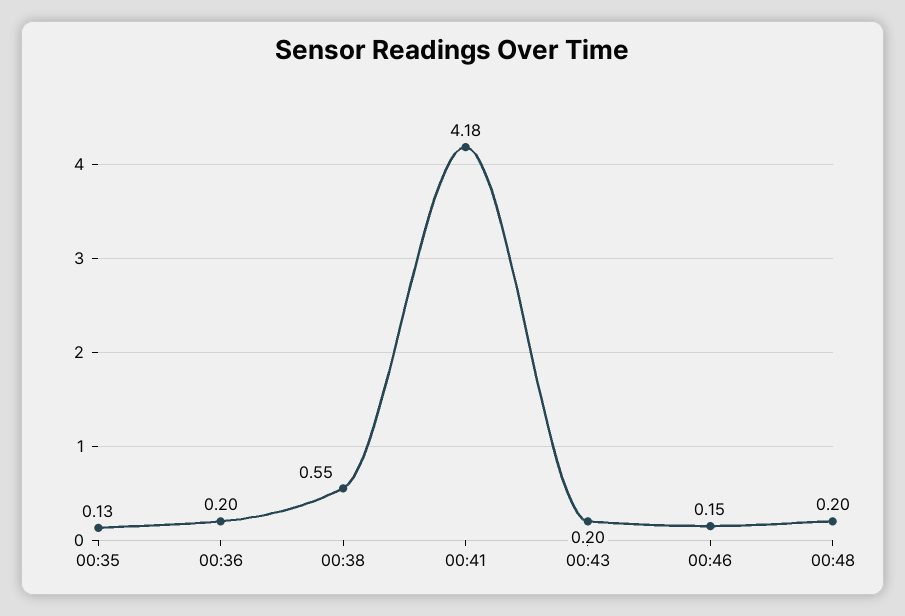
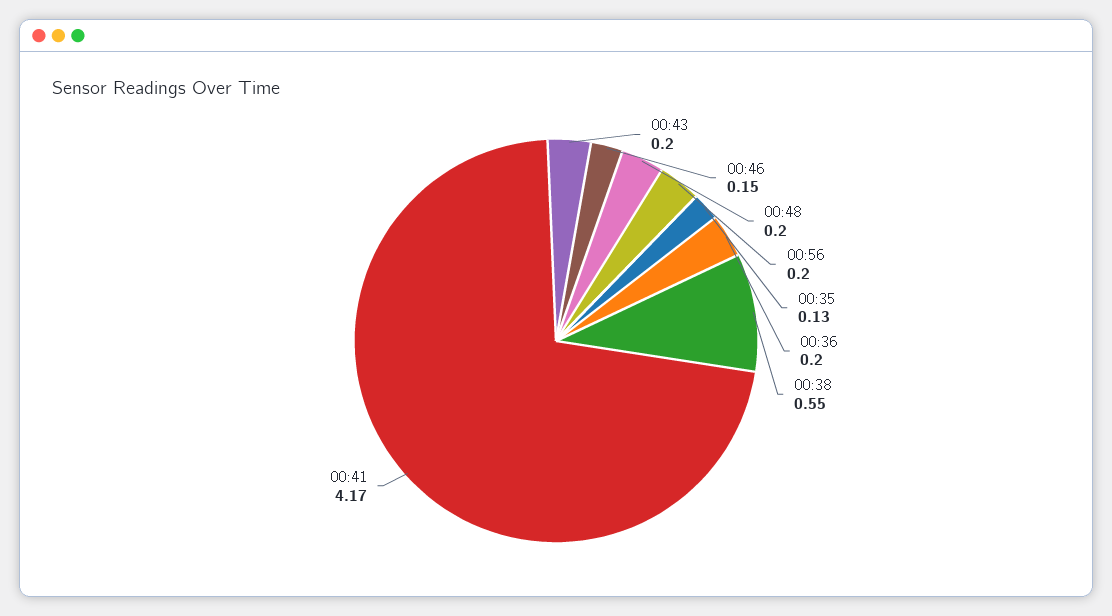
00:41: 4.18 -> 4.17
00:56: none -> 0.2

